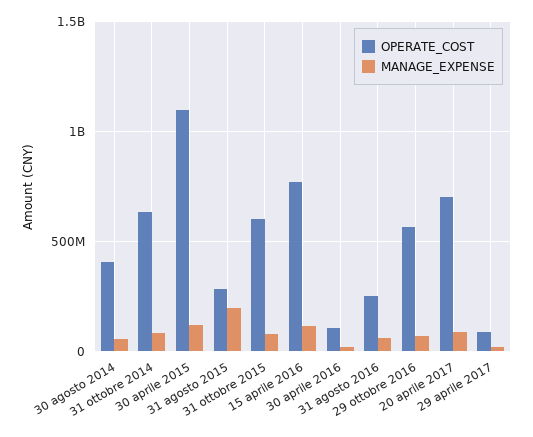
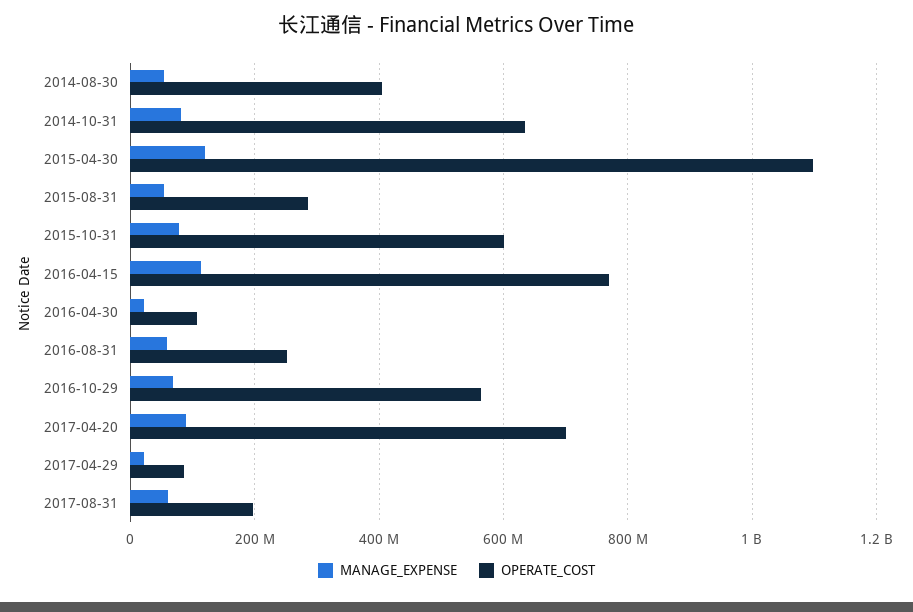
MANAGE_EXPENSE, 31 agosto 2015: 200000000 -> 60000000
MANAGE_EXPENSE, 2017-08-31: none -> 60000000
OPERATE_COST, 2017-08-31: none -> 200000000

